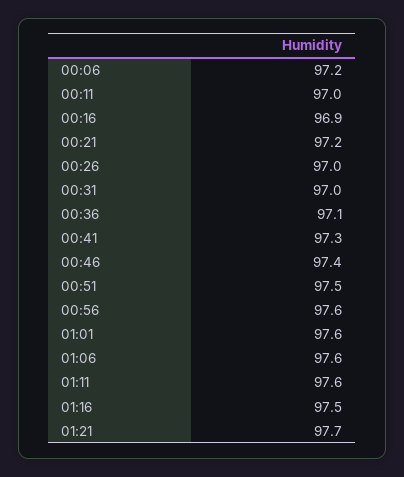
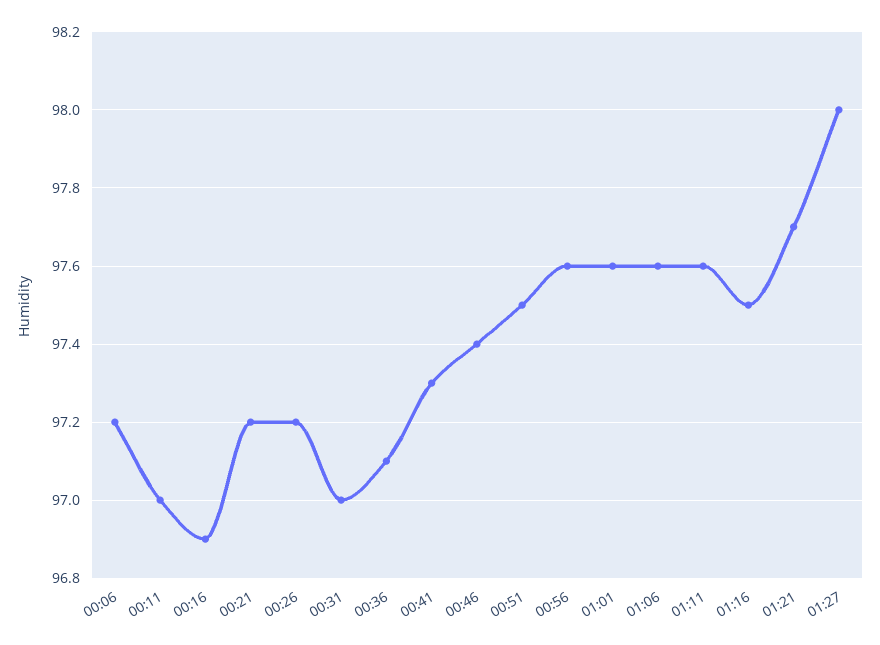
00:26: 97 -> 97.2
01:27: none -> 98

